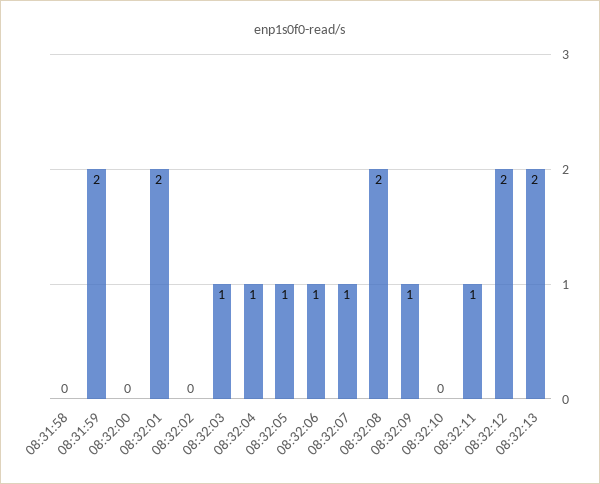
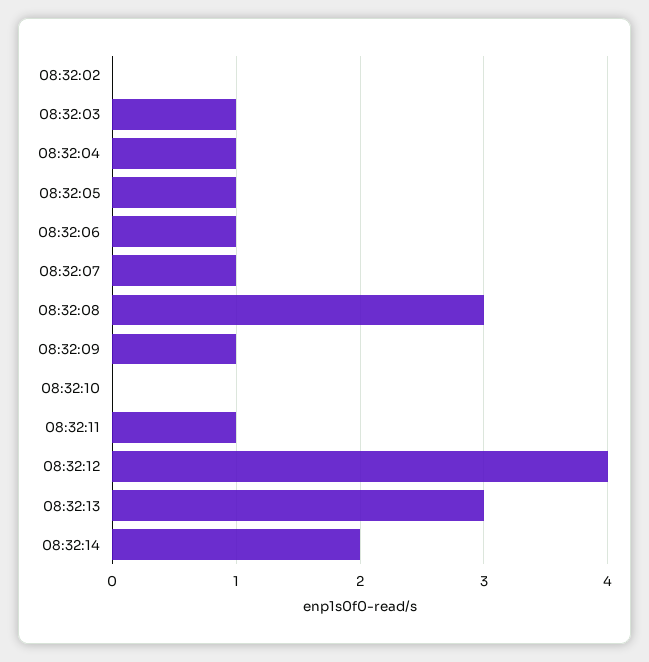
08:31:58: 0 -> none
08:31:59: 2 -> none
08:32:00: 0 -> none
08:32:01: 2 -> none
08:32:08: 2 -> 3
08:32:12: 2 -> 4
08:32:13: 2 -> 3
08:32:14: none -> 2

